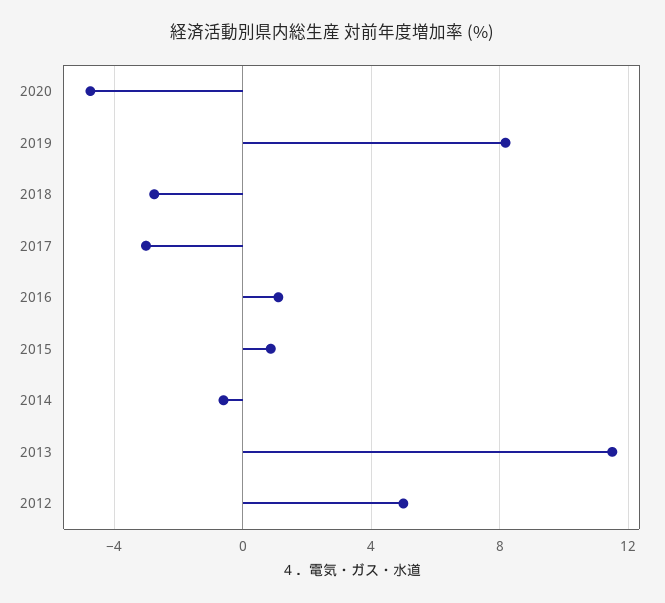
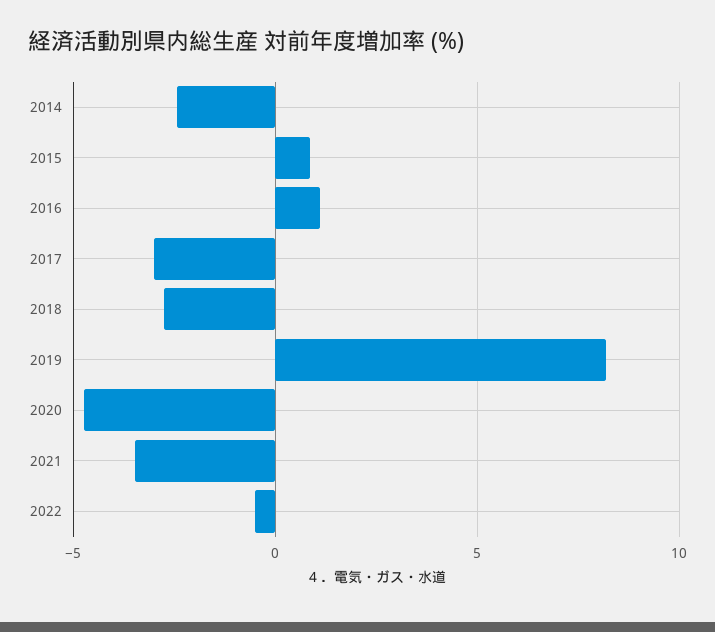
2014: -0.5 -> -2.5
2013: 11.5 -> none
2012: 5 -> none
2021: none -> -3.5
2022: none -> -0.5

